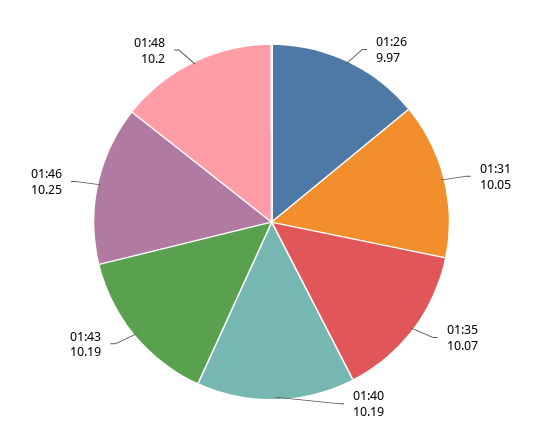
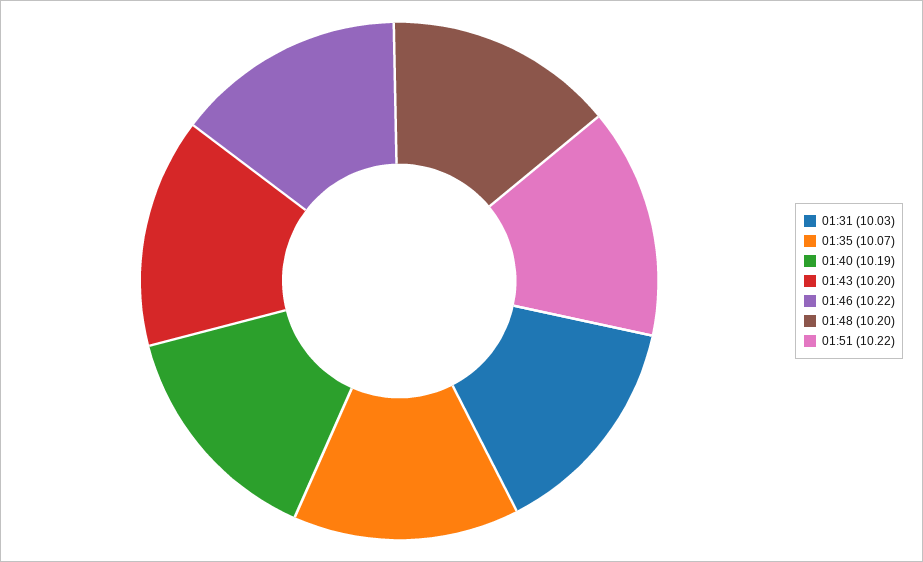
01:26: 9.97 -> none
01:31: 10.05 -> 10.03
01:43: 10.19 -> 10.2
01:46: 10.25 -> 10.22
01:51: none -> 10.22

